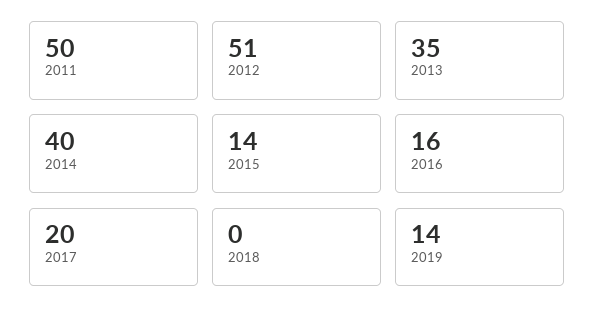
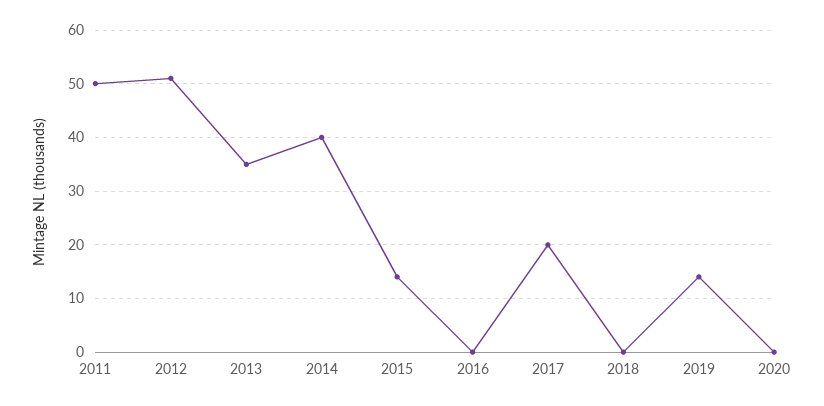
2016: 16 -> 0
2020: none -> 0

